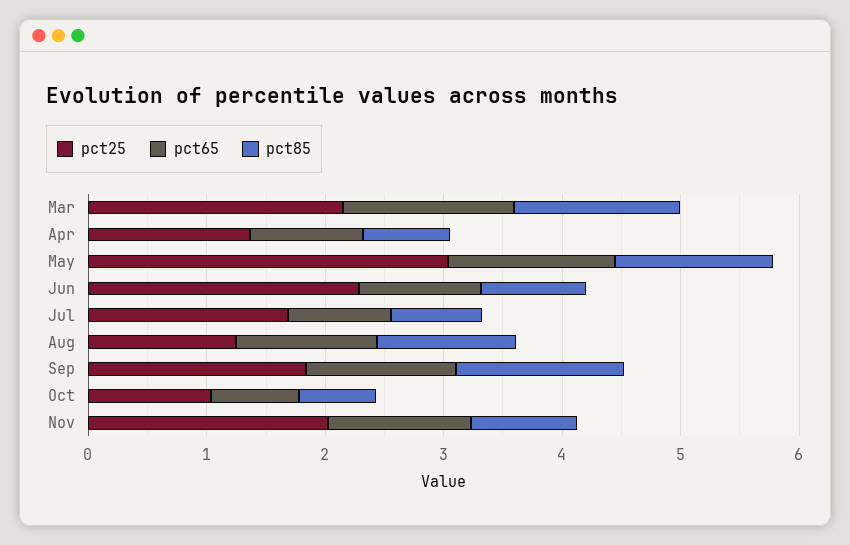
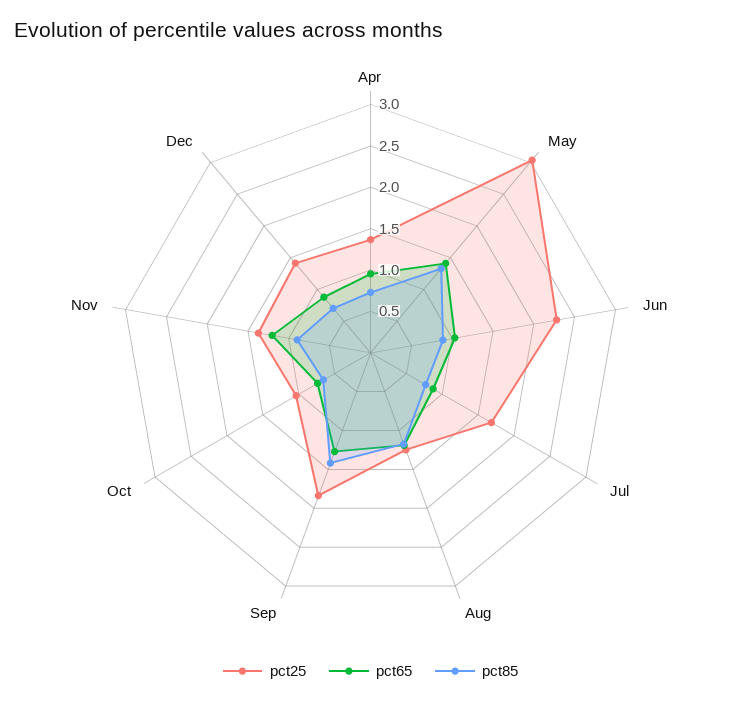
pct25, Mar: 2.2 -> none
pct65, Mar: 1.4 -> none
pct85, Mar: 1.4 -> none
pct25, Nov: 2 -> 1.4
pct25, Dec: none -> 1.4
pct65, Dec: none -> 0.9
pct85, Dec: none -> 0.7

